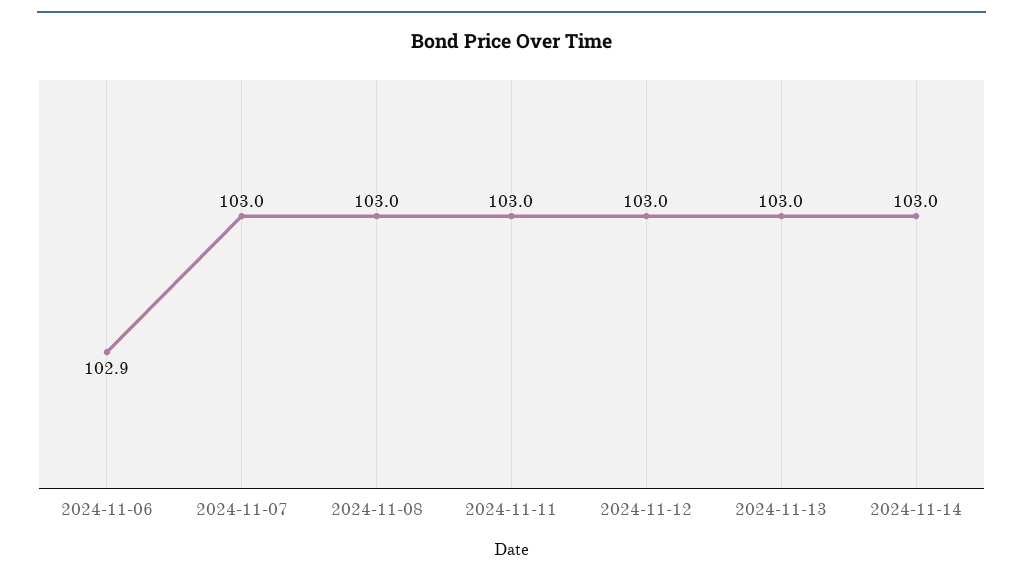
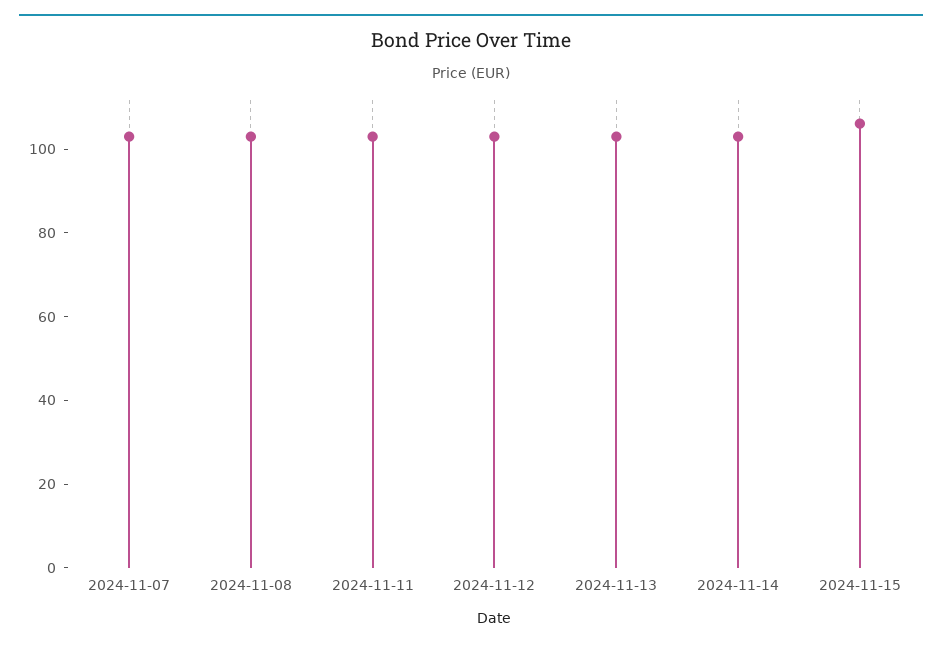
2024-11-06: 102.9 -> none
2024-11-15: none -> 105

